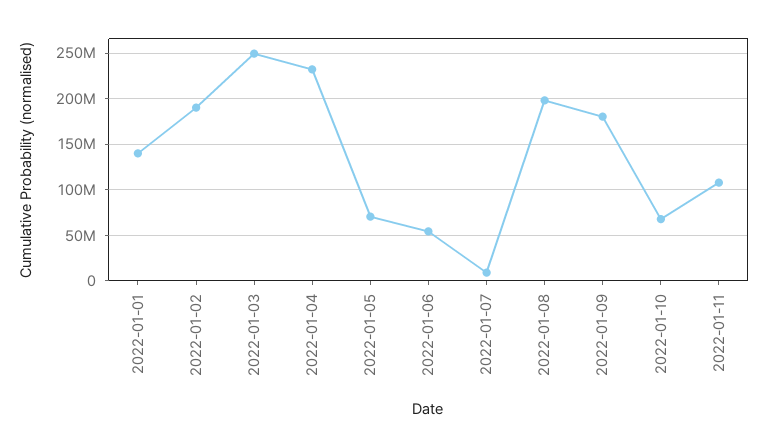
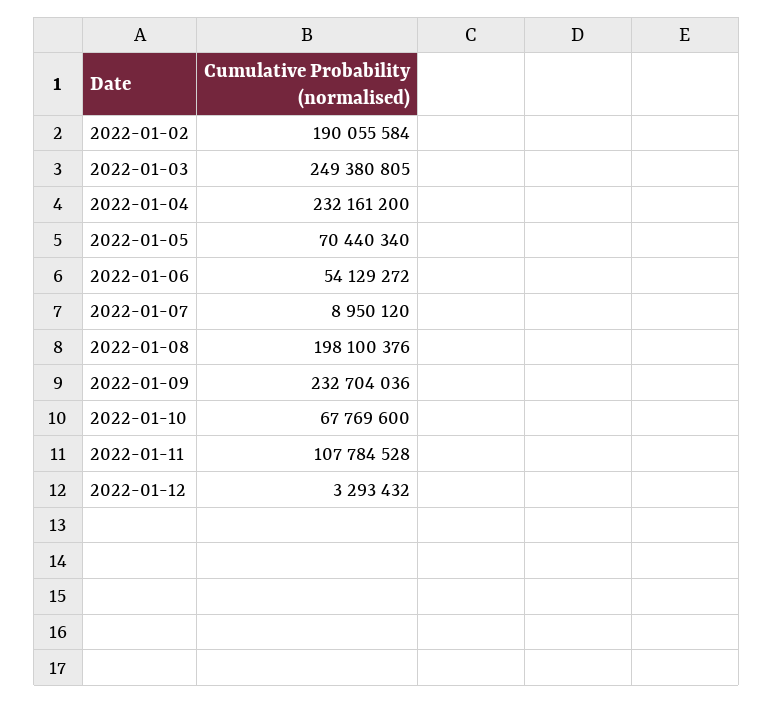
2022-01-01: 140000000 -> none
2022-01-09: 180000000 -> 232704036
2022-01-12: none -> 3293432

